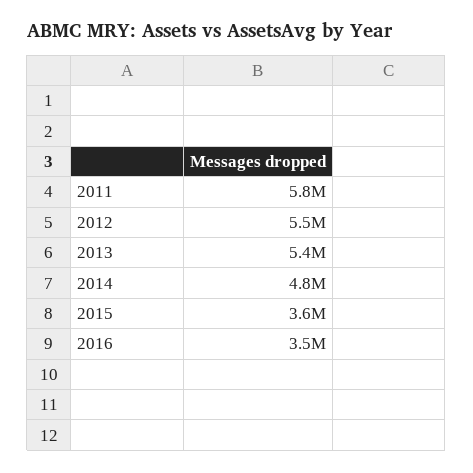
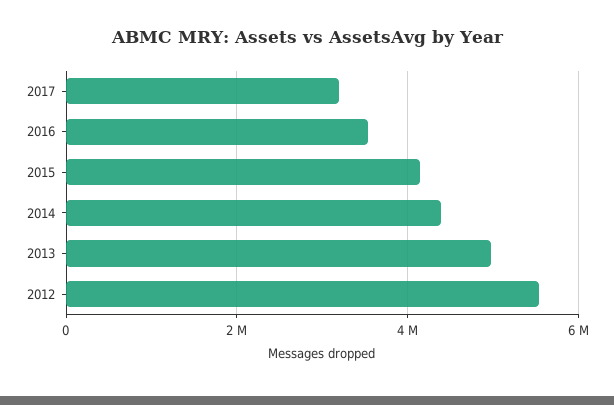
2011: 5800000 -> none
2013: 5400000 -> 5000000
2014: 4800000 -> 4400000
2015: 3600000 -> 4200000
2017: none -> 3200000

